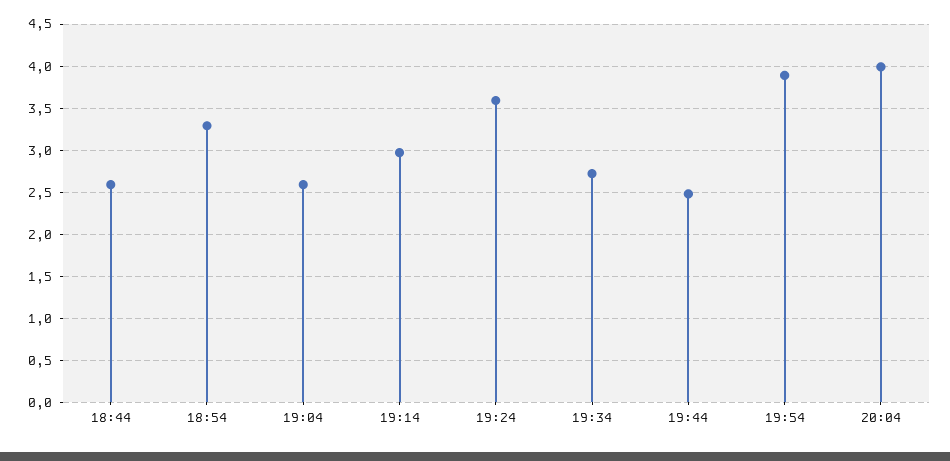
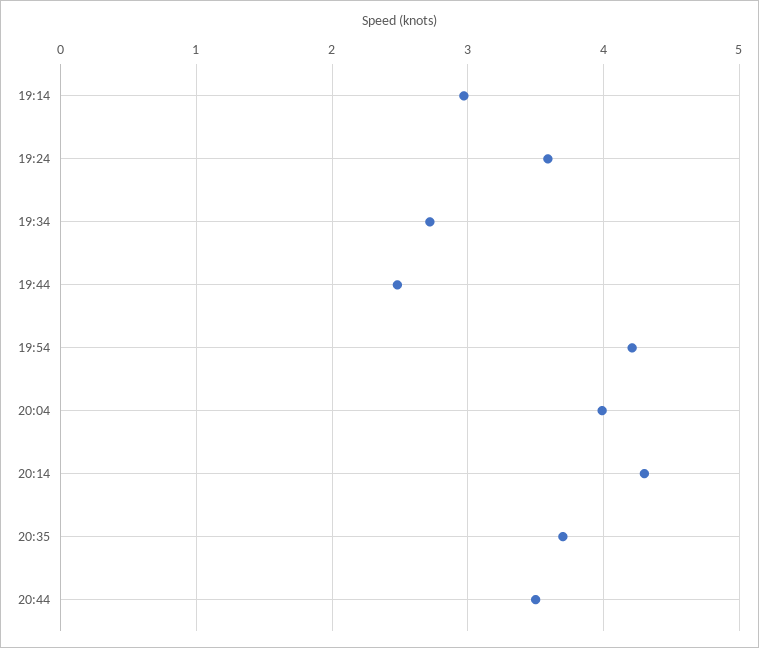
18:44: 2.6 -> none
18:54: 3.3 -> none
19:04: 2.6 -> none
19:54: 3.9 -> 4.2
20:14: none -> 4.3
20:35: none -> 3.7
20:44: none -> 3.5

